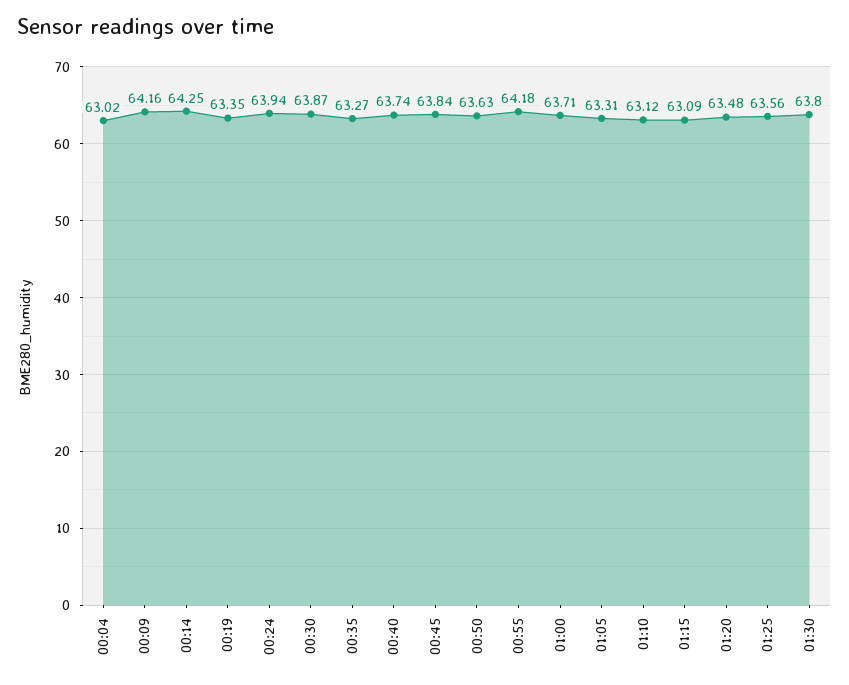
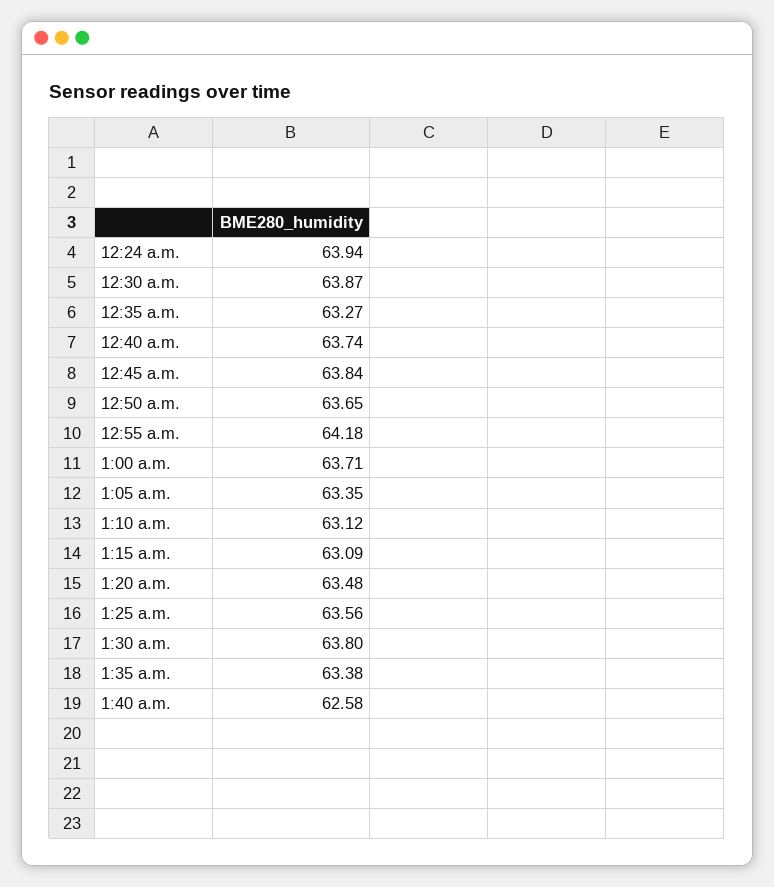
00:04: 63.02 -> none
00:09: 64.16 -> none
00:14: 64.25 -> none
00:19: 63.35 -> none
00:50: 63.63 -> 63.65
01:05: 63.31 -> 63.35
1:35 a.m.: none -> 63.38
1:40 a.m.: none -> 62.58

